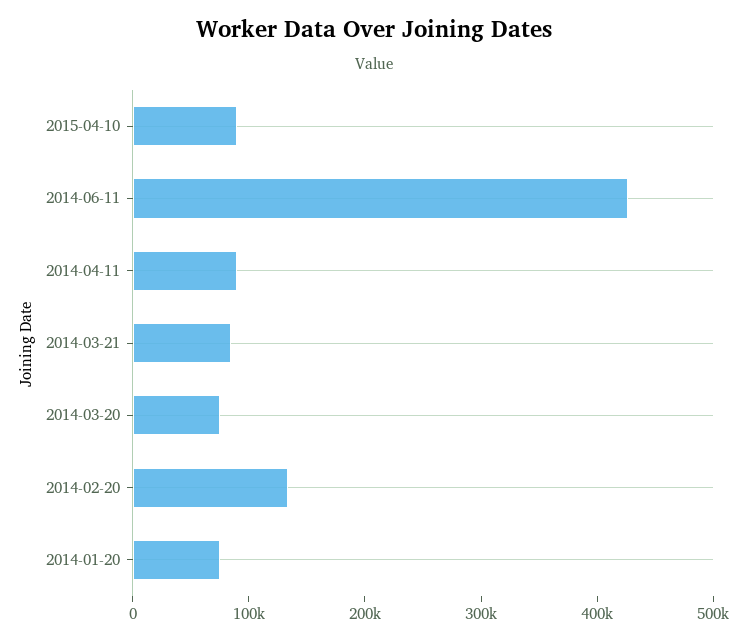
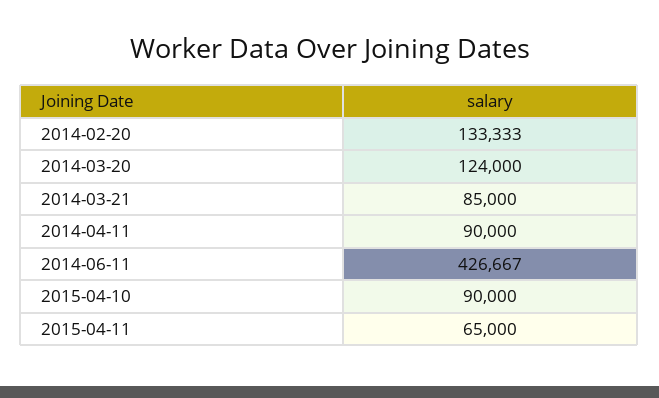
2014-03-20: 80000 -> 124000
2014-01-20: 80000 -> none
2015-04-11: none -> 65000

